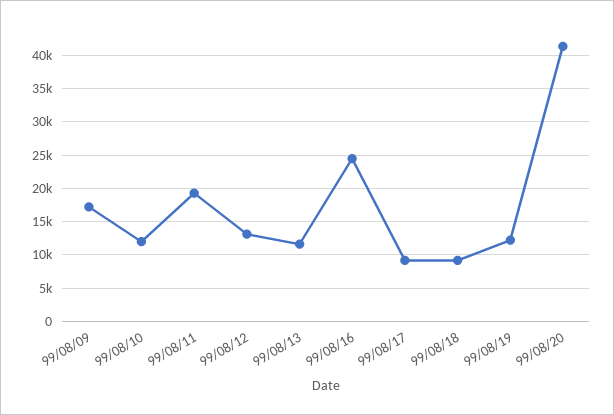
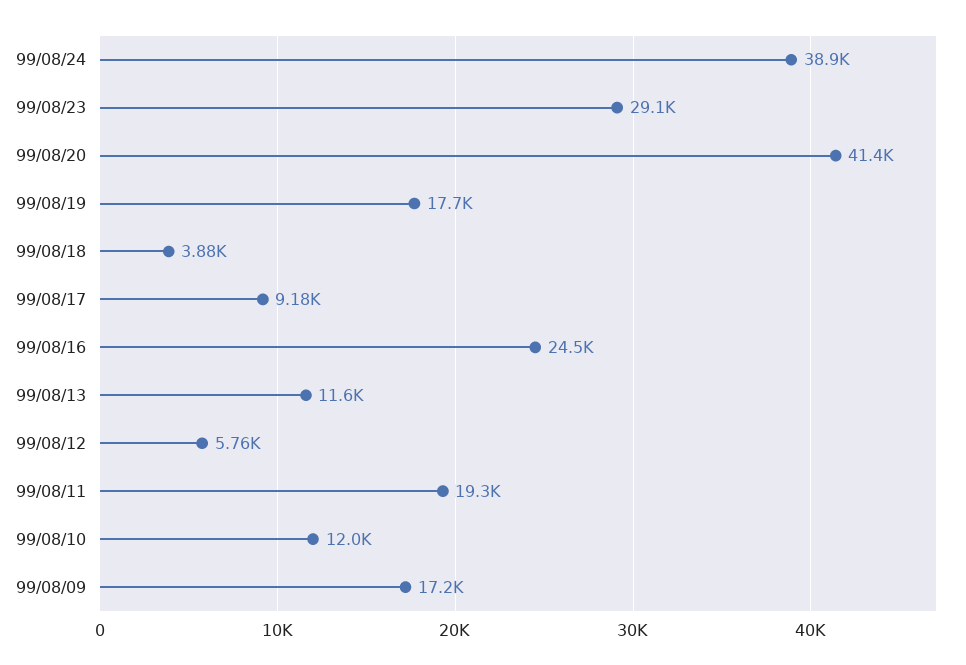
99/08/12: 13000 -> 5760
99/08/18: 9000 -> 3880
99/08/19: 12000 -> 17700
99/08/24: none -> 38900
99/08/23: none -> 29100

